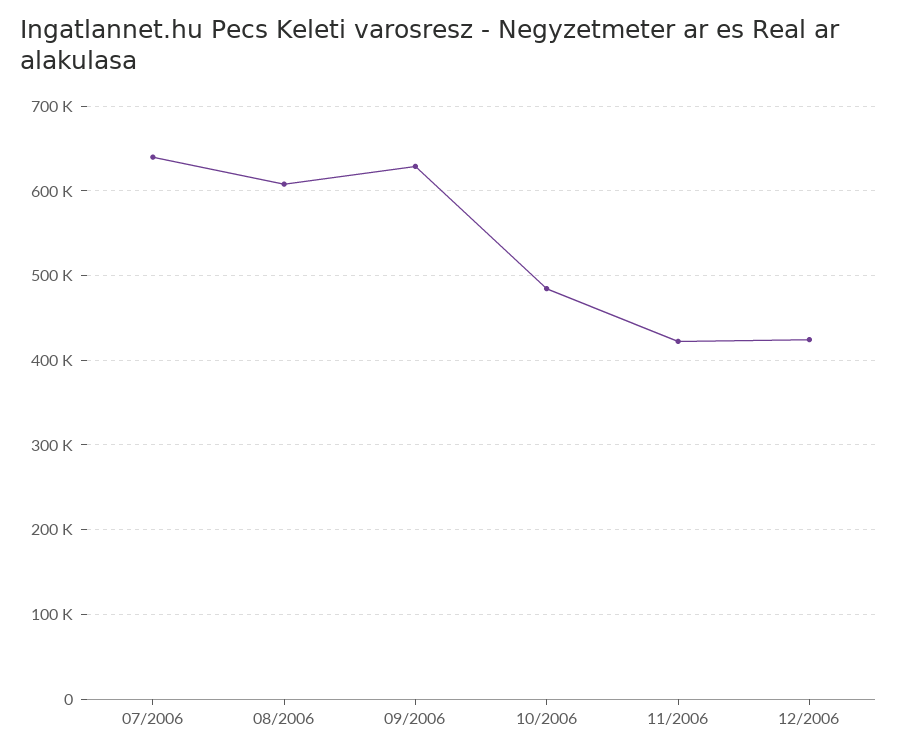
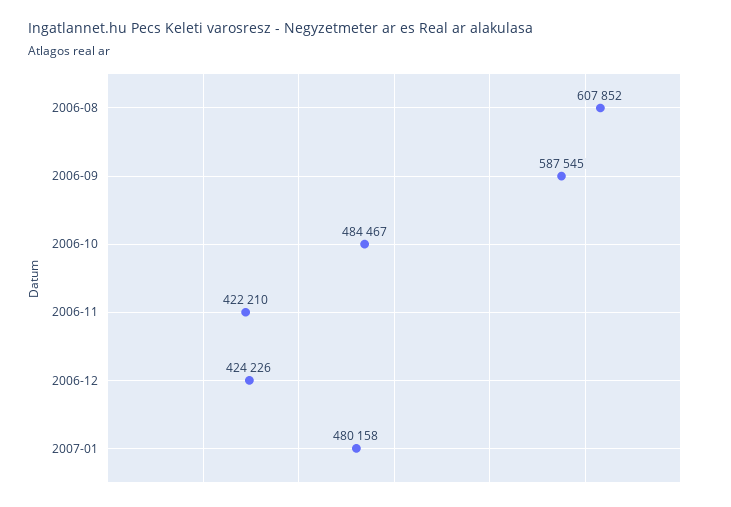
07/2006: 640000 -> none
09/2006: 630000 -> 587545
2007-01: none -> 480158

